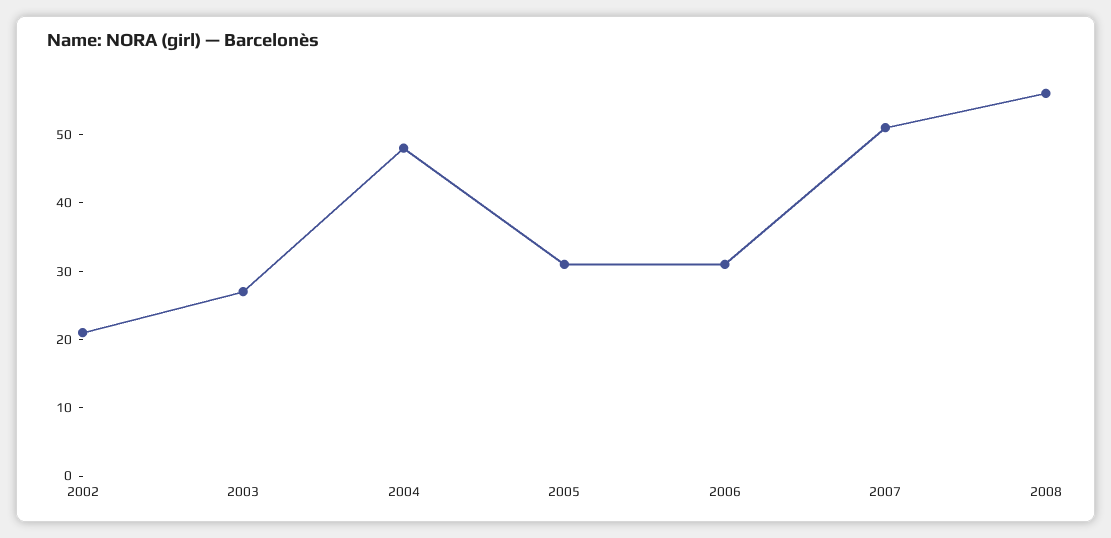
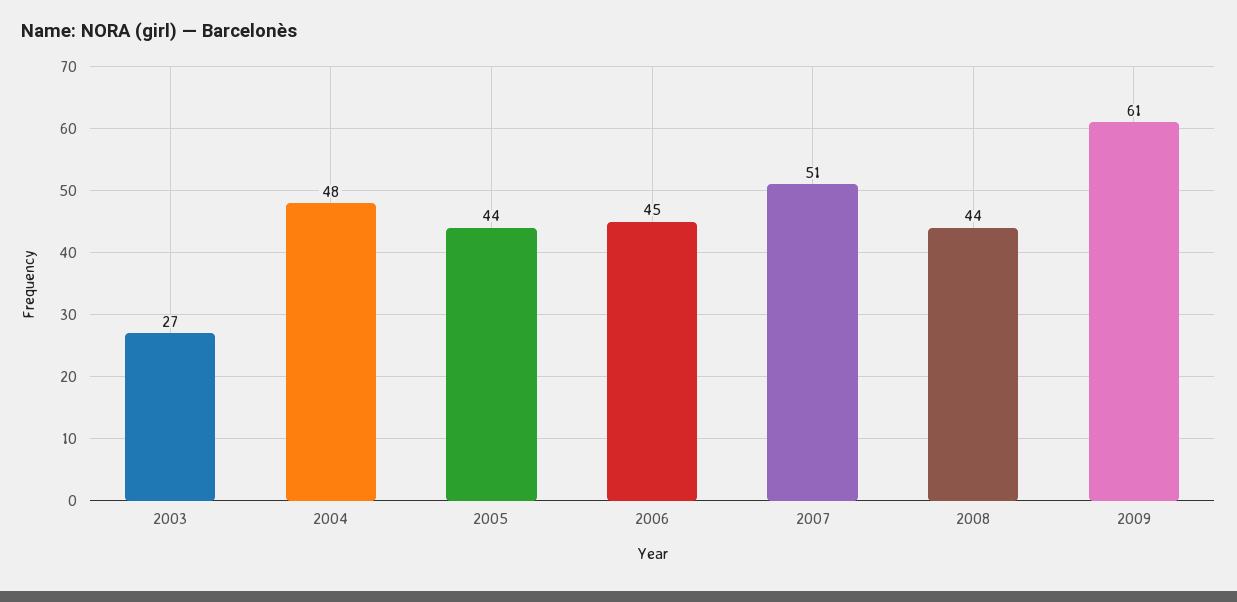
2002: 20 -> none
2005: 30 -> 44
2006: 30 -> 45
2008: 55 -> 44
2009: none -> 61

